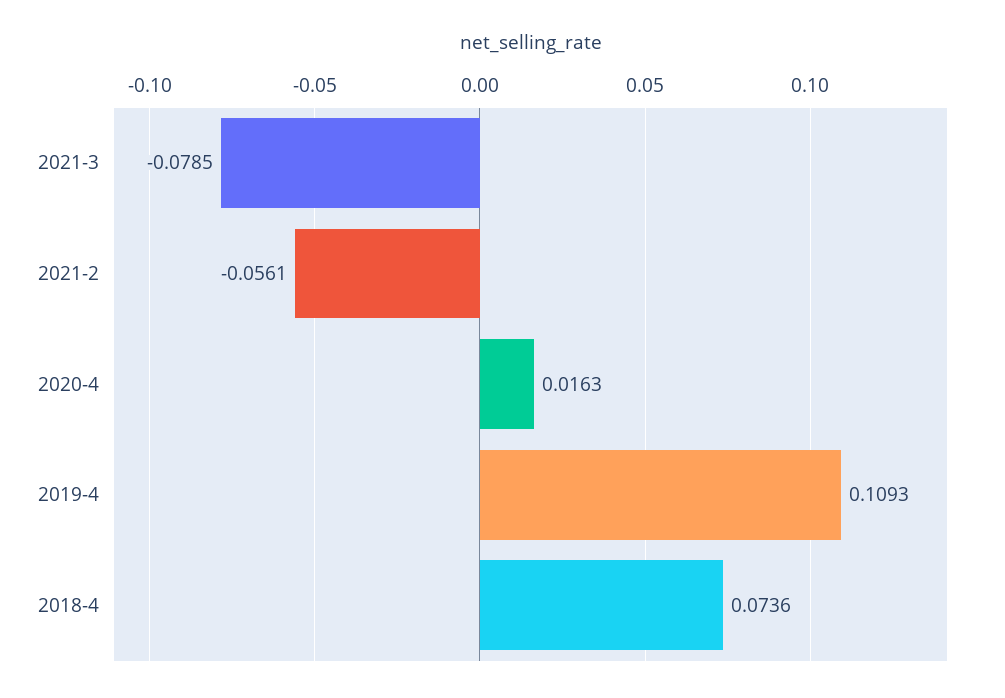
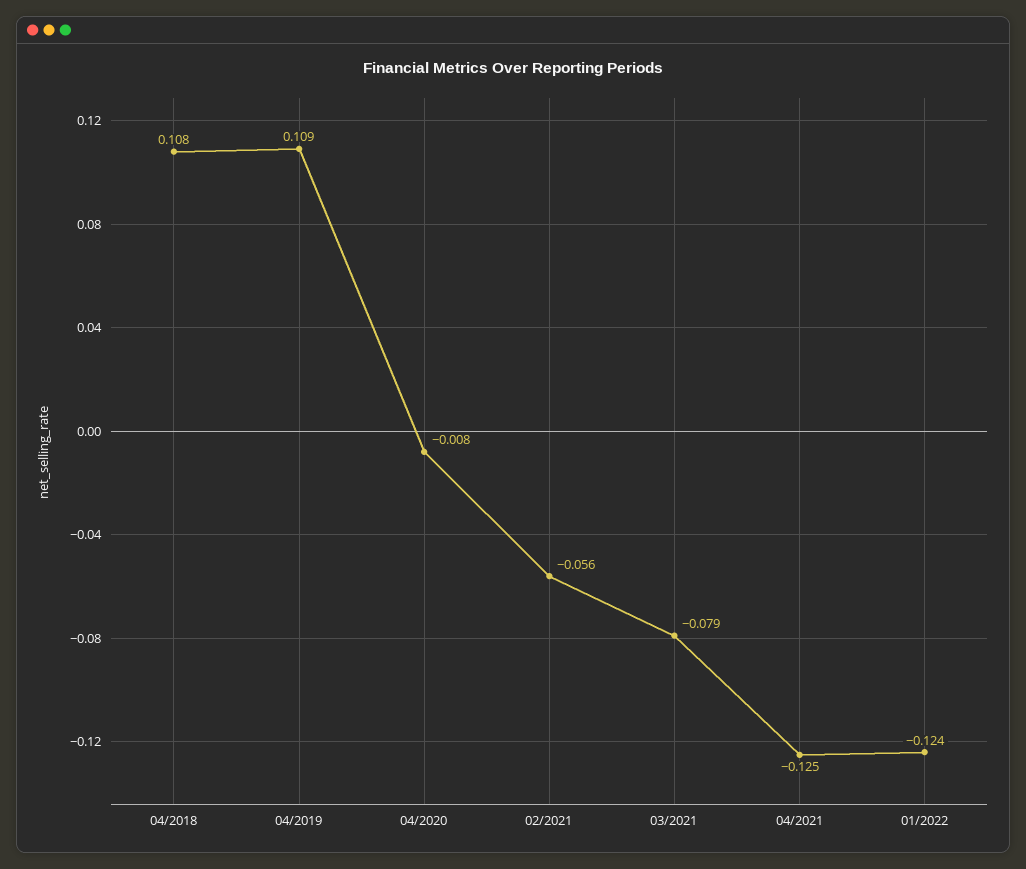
2020-4: 0.0163 -> -0.008
2018-4: 0.0736 -> 0.108
04/2021: none -> -0.125
01/2022: none -> -0.124

